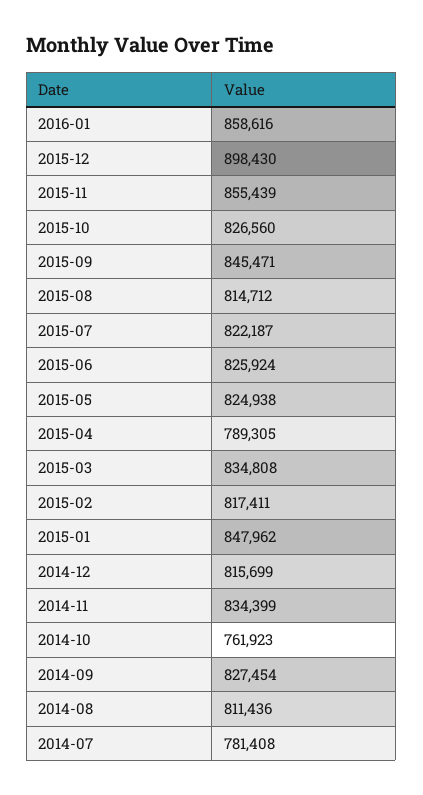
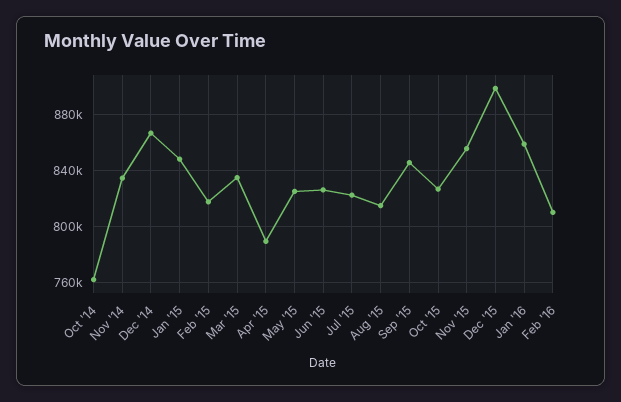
2014-12: 815699 -> 865000
2014-09: 827454 -> none
2014-08: 811436 -> none
2014-07: 781408 -> none
Feb '16: none -> 810000

